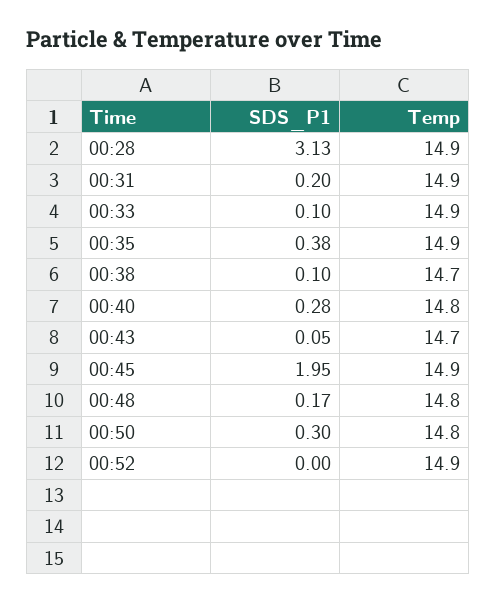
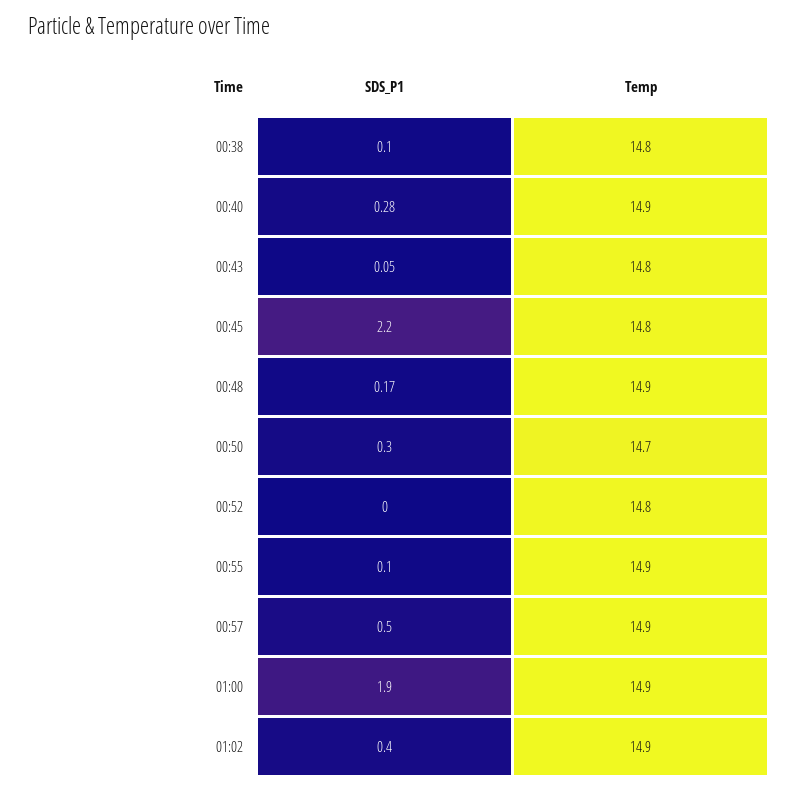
SDS_P1, 00:28: 3.13 -> none
Temp, 00:28: 14.9 -> none
SDS_P1, 00:31: 0.2 -> none
Temp, 00:31: 14.9 -> none
SDS_P1, 00:33: 0.1 -> none
Temp, 00:33: 14.9 -> none
SDS_P1, 00:35: 0.38 -> none
Temp, 00:35: 14.9 -> none
Temp, 00:38: 14.7 -> 14.8
Temp, 00:40: 14.8 -> 14.9
Temp, 00:43: 14.7 -> 14.8
SDS_P1, 00:45: 1.95 -> 2.2
Temp, 00:45: 14.9 -> 14.8
Temp, 00:48: 14.8 -> 14.9
Temp, 00:50: 14.8 -> 14.7
Temp, 00:52: 14.9 -> 14.8
SDS_P1, 00:55: none -> 0.1
Temp, 00:55: none -> 14.9
SDS_P1, 00:57: none -> 0.5
Temp, 00:57: none -> 14.9
SDS_P1, 01:00: none -> 1.9
Temp, 01:00: none -> 14.9
SDS_P1, 01:02: none -> 0.4
Temp, 01:02: none -> 14.9

